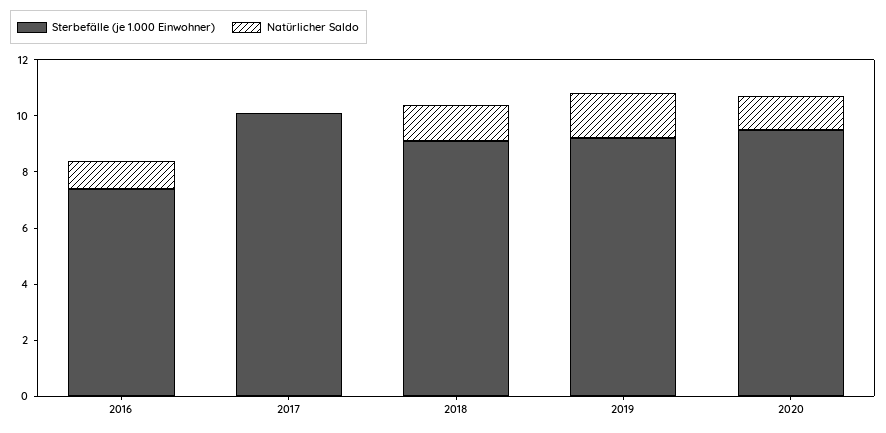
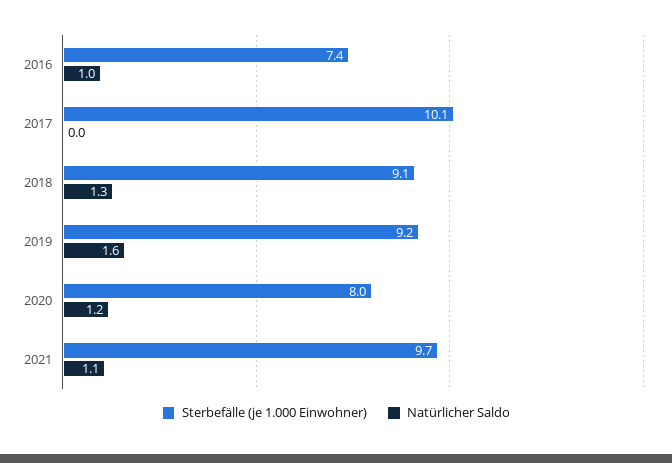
Sterbefälle (je 1.000 Einwohner), 2020: 9.5 -> 8
Sterbefälle (je 1.000 Einwohner), 2021: none -> 9.7
Natürlicher Saldo, 2021: none -> 1.1

